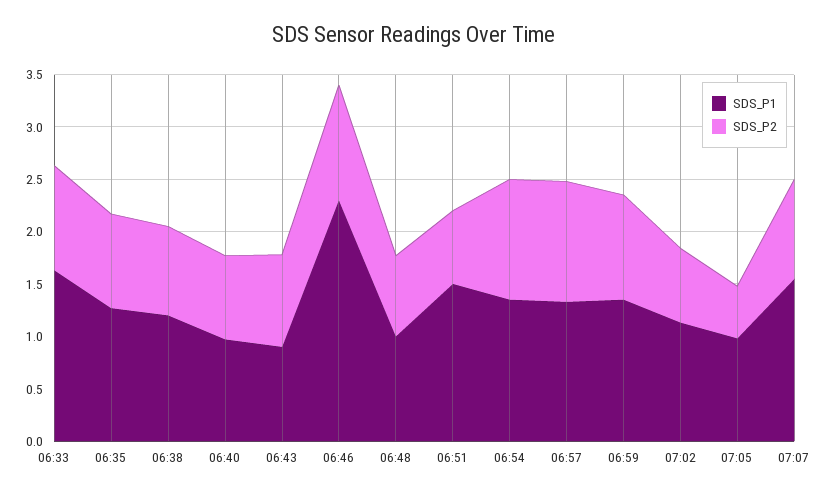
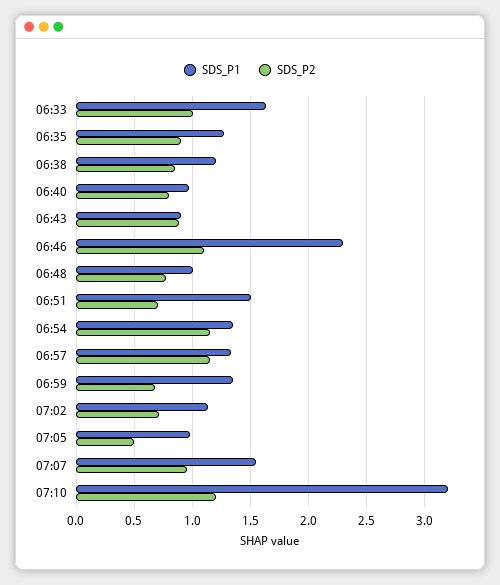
SDS_P2, 06:59: 1 -> 0.7
SDS_P1, 07:10: none -> 3.2
SDS_P2, 07:10: none -> 1.2

